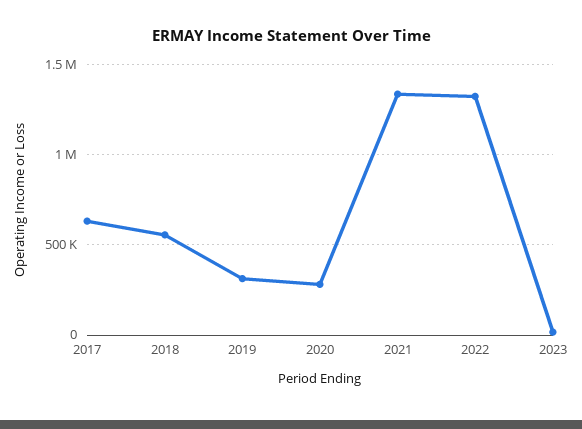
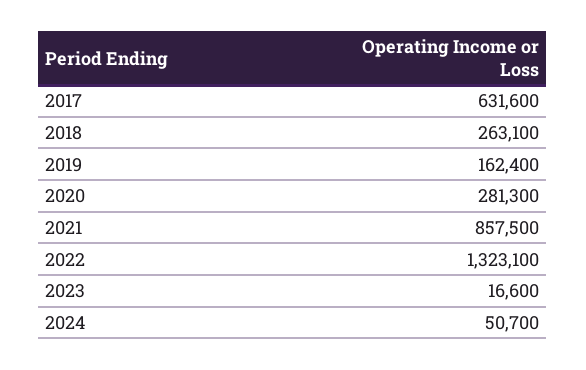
2018: 550000 -> 263100
2019: 300000 -> 162400
2021: 1350000 -> 857500
2024: none -> 50700

